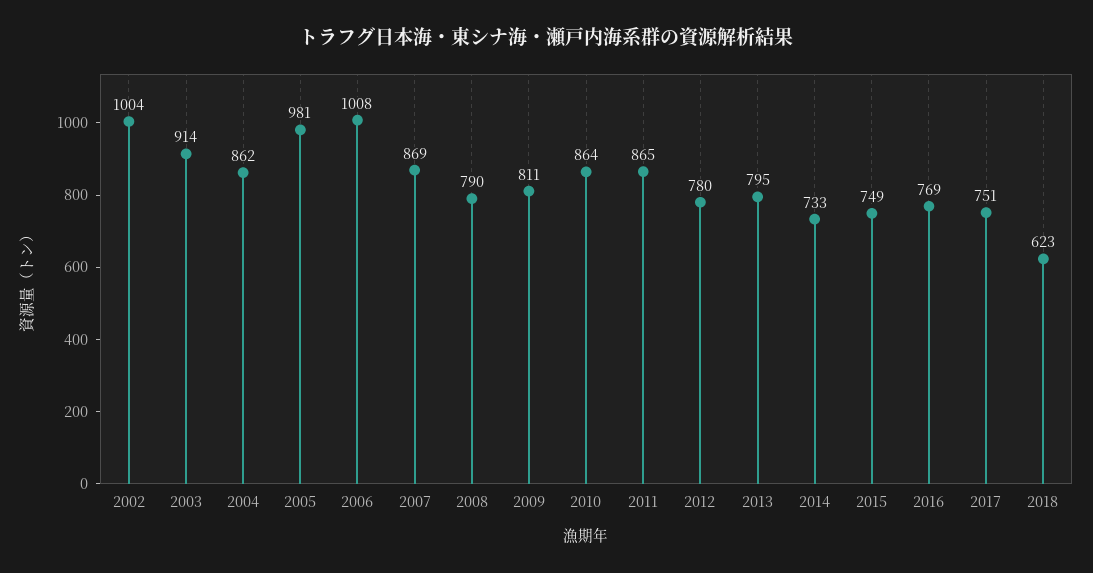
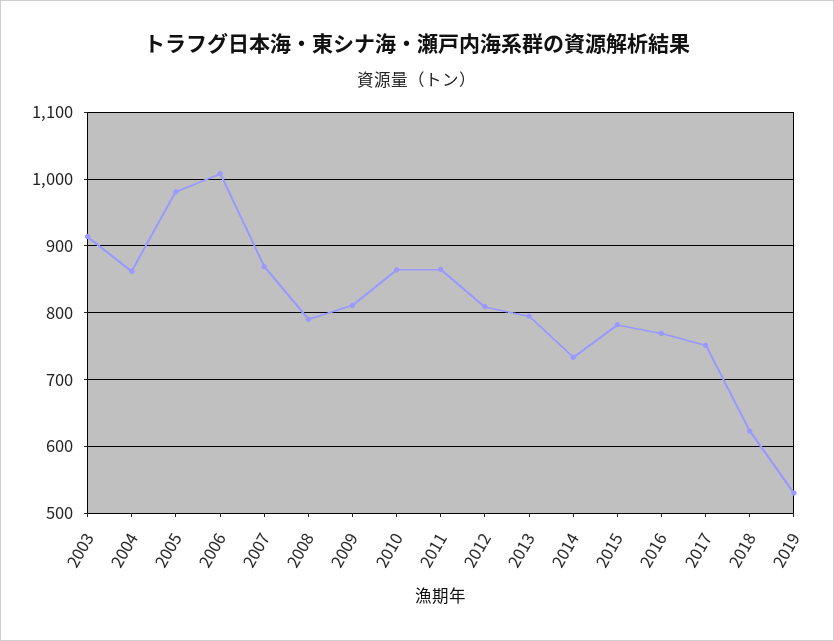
2002: 1004 -> none
2012: 780 -> 810
2015: 749 -> 780
2019: none -> 530

